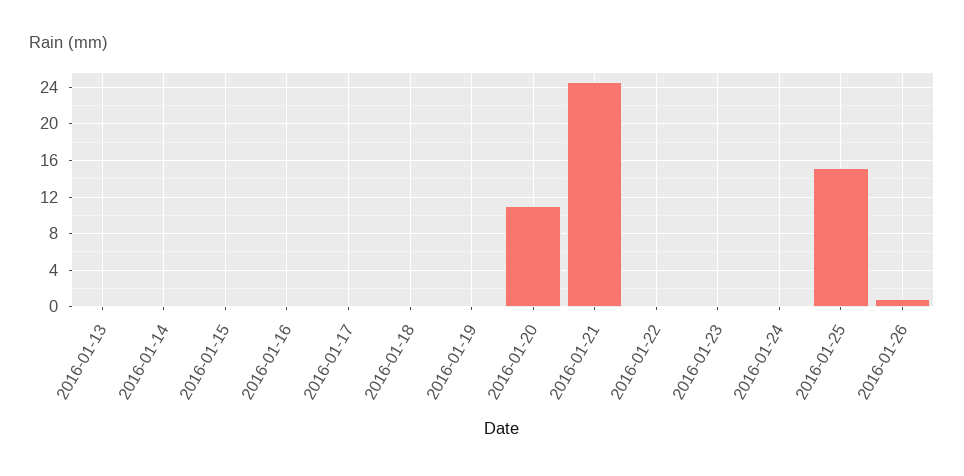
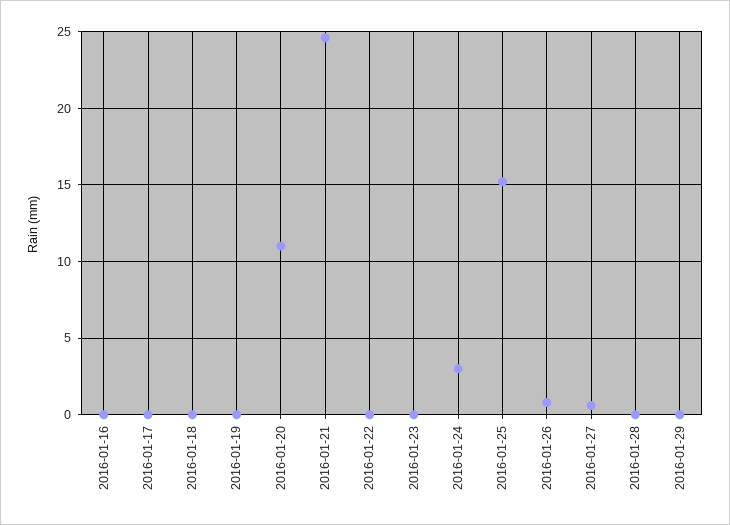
2016-01-13: 0 -> none
2016-01-14: 0 -> none
2016-01-15: 0 -> none
2016-01-24: 0 -> 3
2016-01-27: none -> 0.5
2016-01-28: none -> 0
2016-01-29: none -> 0

